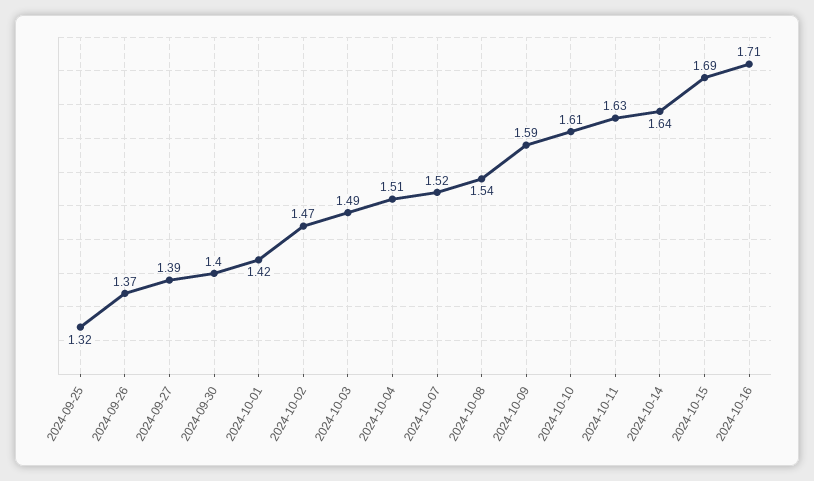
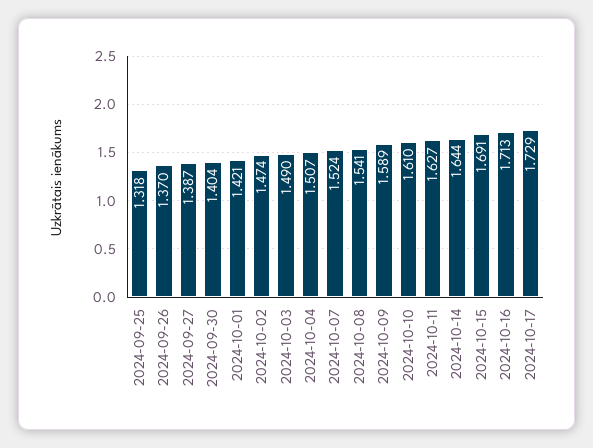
2024-10-17: none -> 1.729

